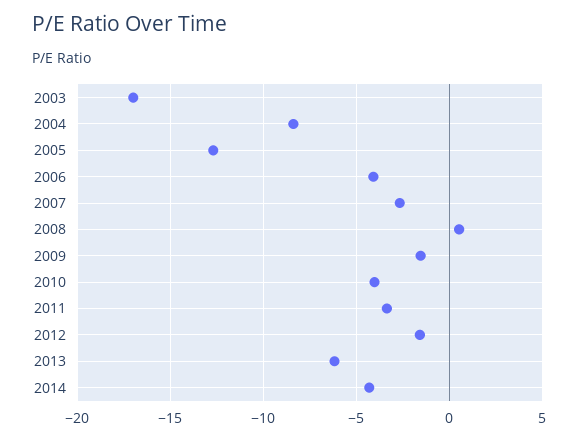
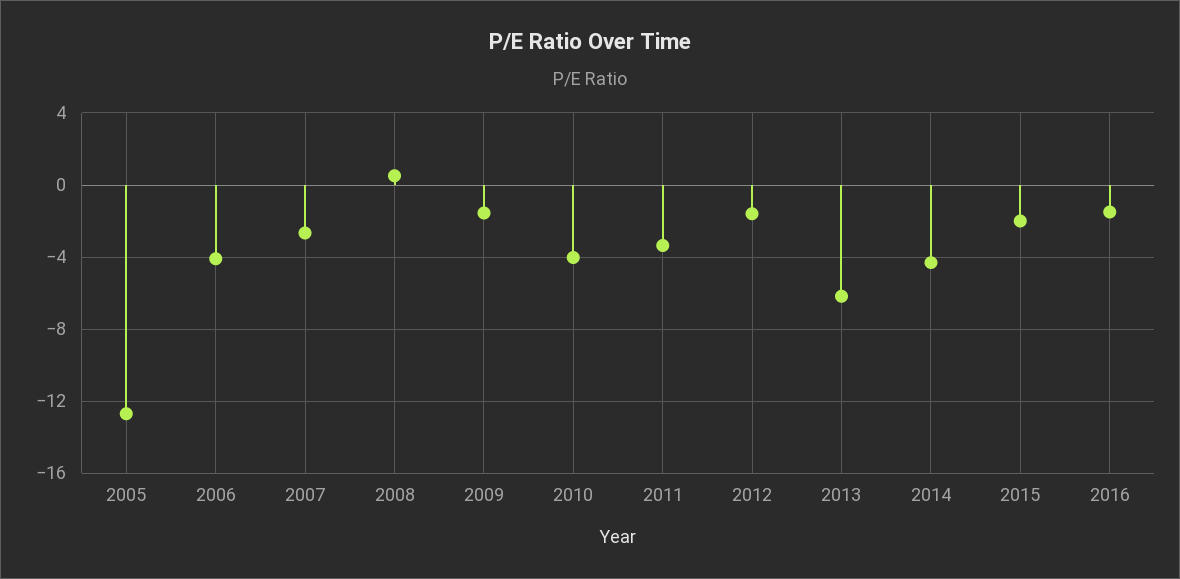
2003: -17 -> none
2004: -8.5 -> none
2015: none -> -2
2016: none -> -1.5

